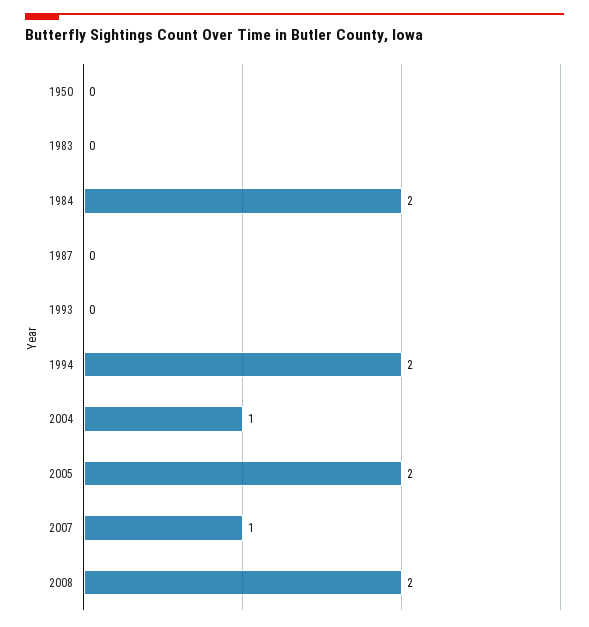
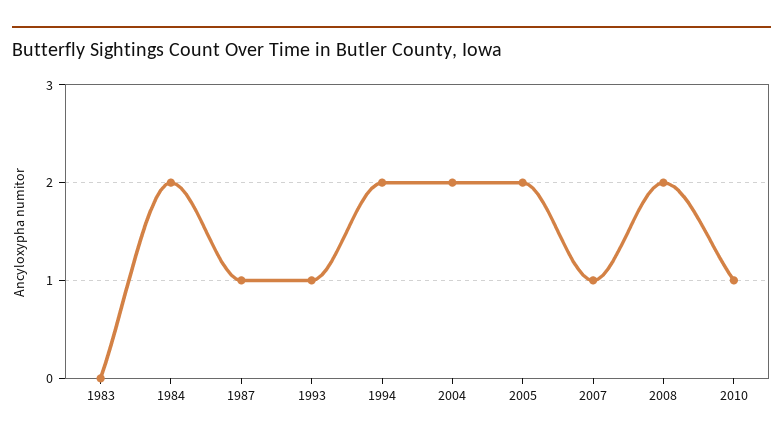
1950: 0 -> none
1987: 0 -> 1
1993: 0 -> 1
2004: 1 -> 2
2010: none -> 1

